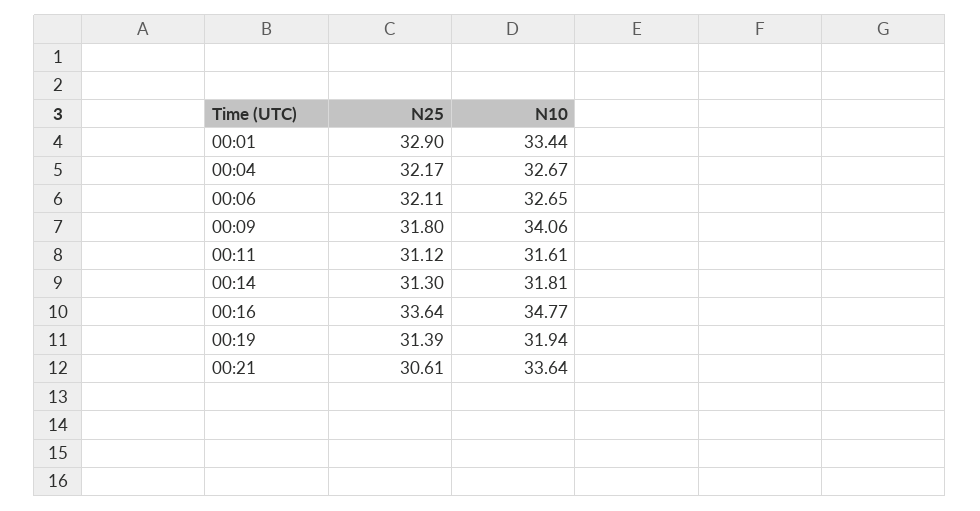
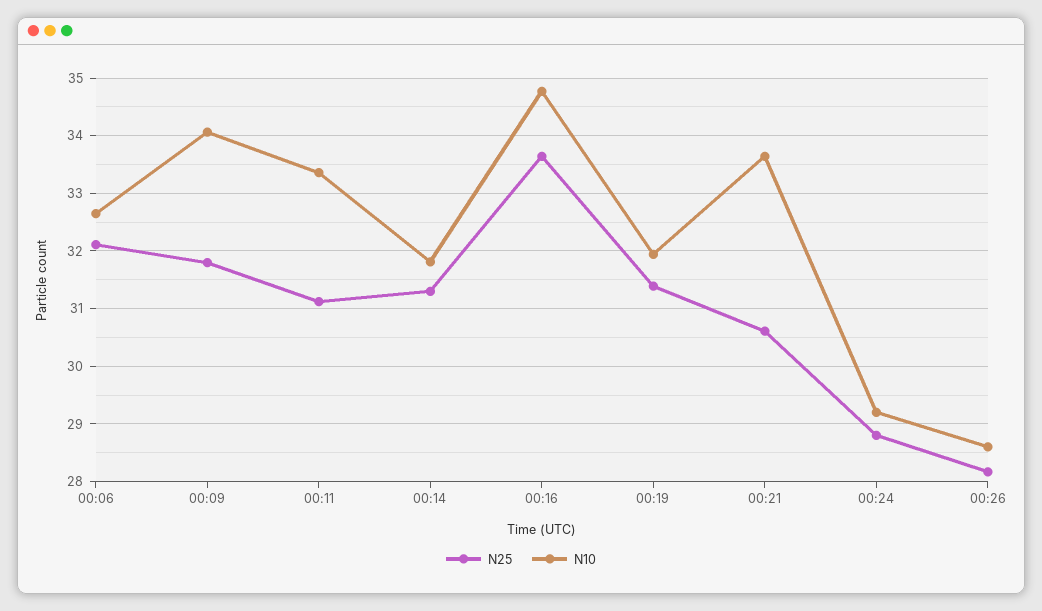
N25, 00:01: 32.9 -> none
N10, 00:01: 33.44 -> none
N25, 00:04: 32.17 -> none
N10, 00:04: 32.67 -> none
N10, 00:11: 31.61 -> 33.4
N25, 00:24: none -> 28.8
N10, 00:24: none -> 29.2
N25, 00:26: none -> 28.2
N10, 00:26: none -> 28.6

